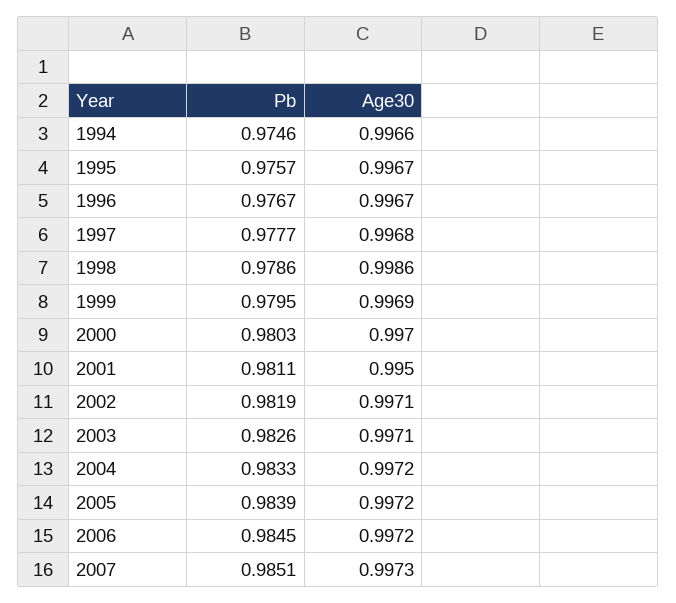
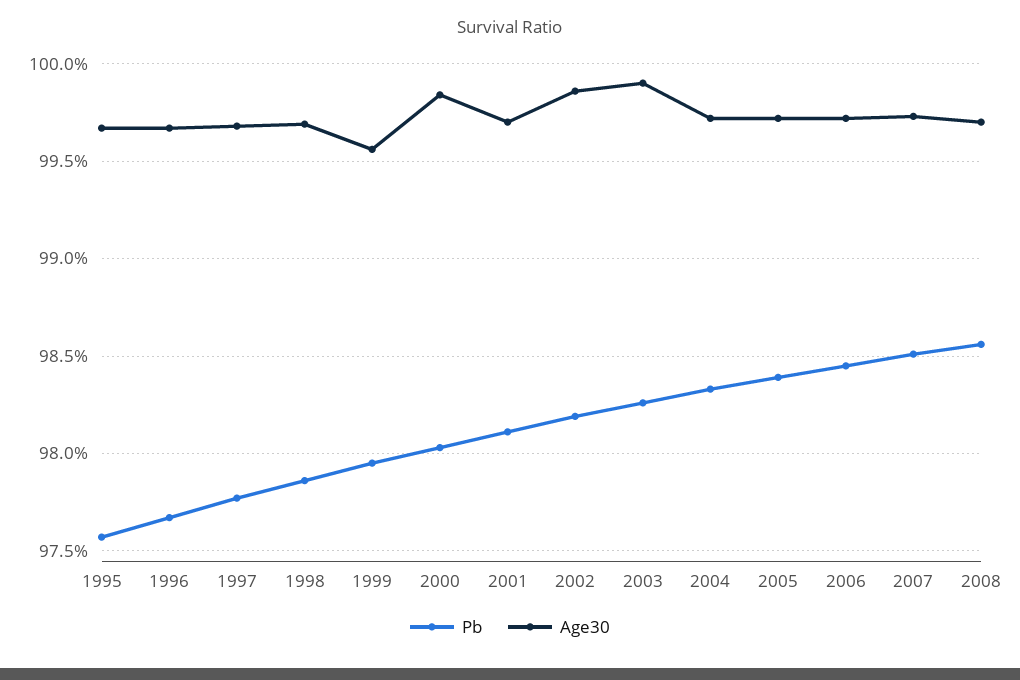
Pb, 1994: 0.9746 -> none
Age30, 1994: 0.9966 -> none
Age30, 1998: 0.9986 -> 0.997
Age30, 1999: 0.9969 -> 0.9955
Age30, 2000: 0.997 -> 0.9985
Age30, 2001: 0.995 -> 0.997
Age30, 2002: 0.9971 -> 0.9985
Age30, 2003: 0.9971 -> 0.999
Pb, 2008: none -> 0.9855
Age30, 2008: none -> 0.997

